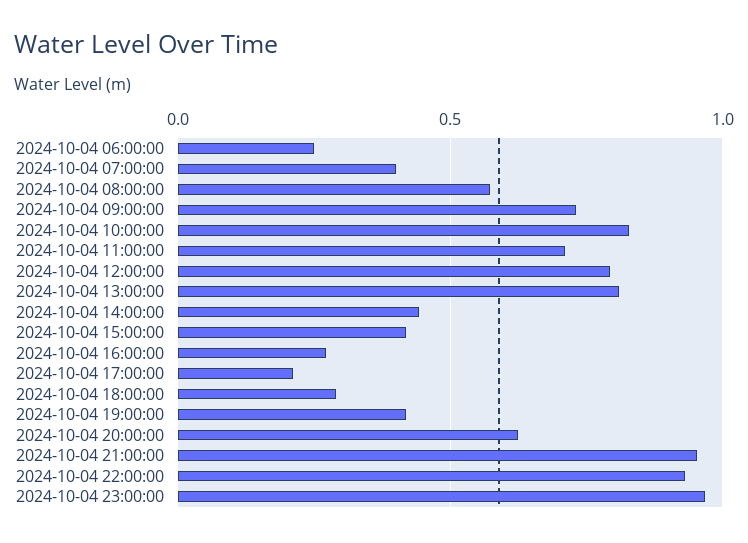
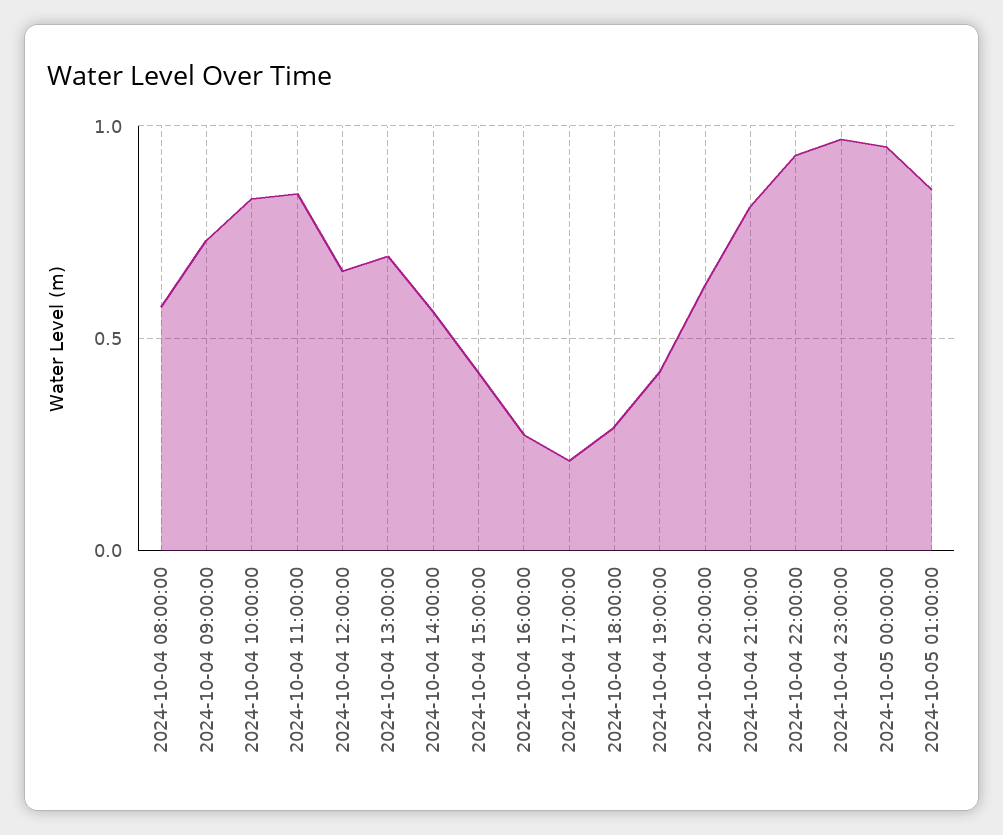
2024-10-04 06:00:00: 0.25 -> none
2024-10-04 07:00:00: 0.4 -> none
2024-10-04 11:00:00: 0.7 -> 0.85
2024-10-04 12:00:00: 0.8 -> 0.65
2024-10-04 13:00:00: 0.8 -> 0.7
2024-10-04 14:00:00: 0.45 -> 0.55
2024-10-04 21:00:00: 0.95 -> 0.8
2024-10-05 00:00:00: none -> 0.95
2024-10-05 01:00:00: none -> 0.85

